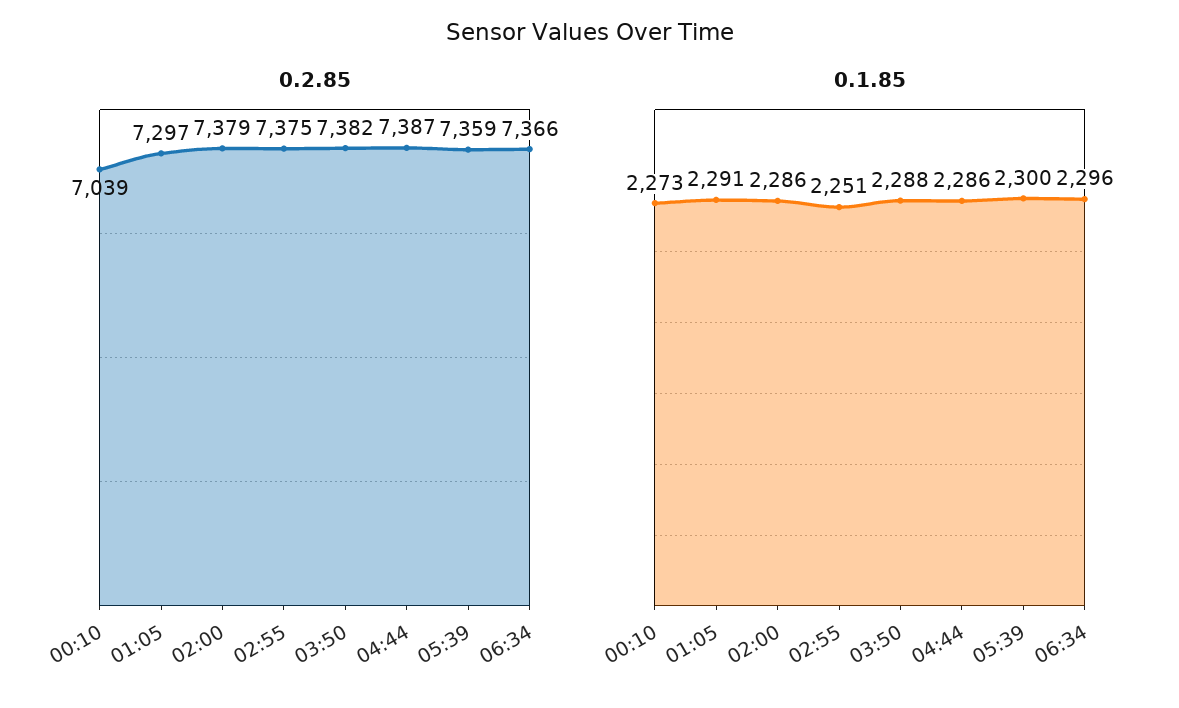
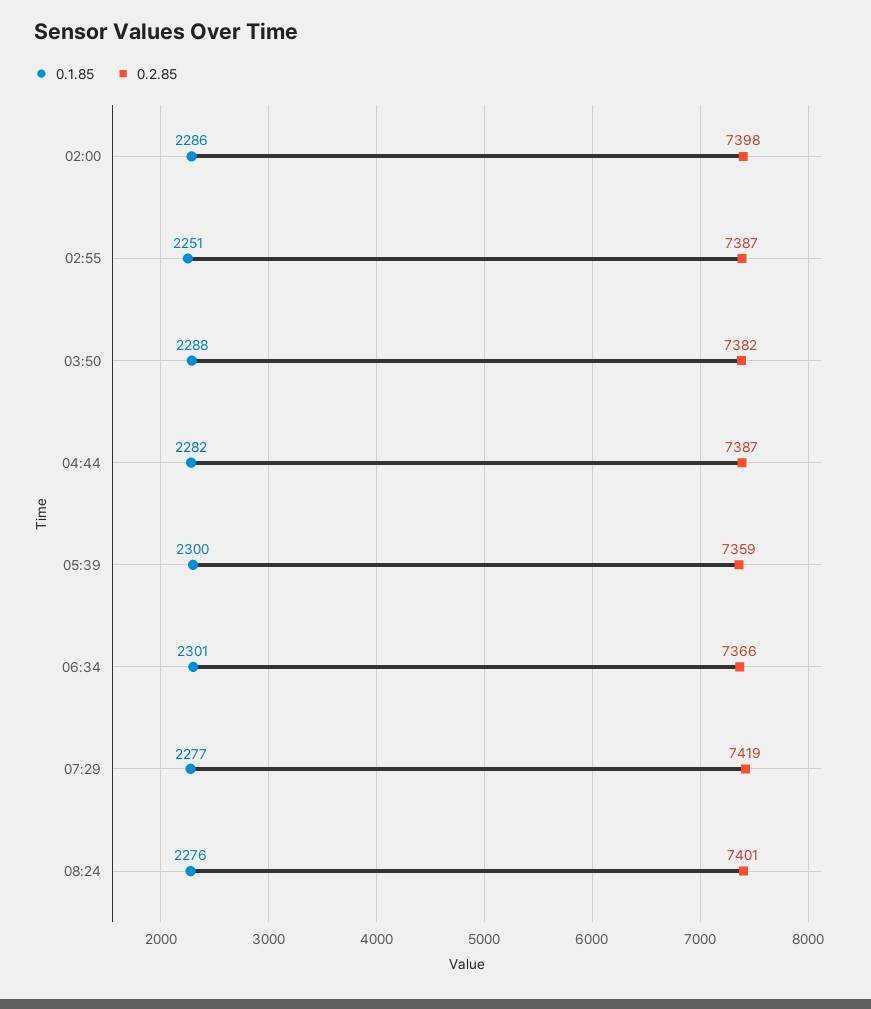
0.2.85, 00:10: 7039 -> none
0.2.85, 01:05: 7297 -> none
0.2.85, 02:00: 7379 -> 7398
0.2.85, 02:55: 7375 -> 7387
0.1.85, 00:10: 2273 -> none
0.1.85, 01:05: 2291 -> none
0.1.85, 04:44: 2286 -> 2282
0.1.85, 06:34: 2296 -> 2301
0.1.85, 07:29: none -> 2277
0.2.85, 07:29: none -> 7419
0.1.85, 08:24: none -> 2276
0.2.85, 08:24: none -> 7401

